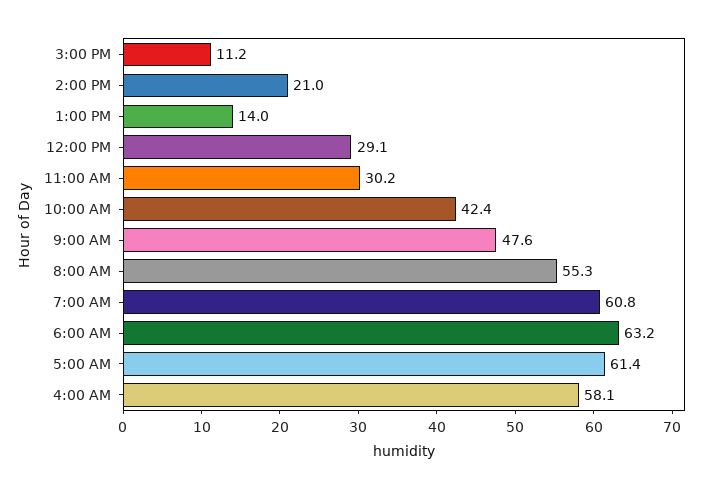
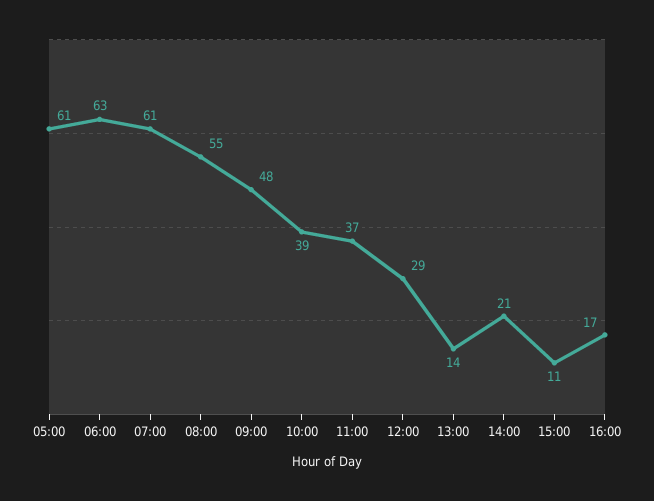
11:00 AM: 30.2 -> 37
10:00 AM: 42.4 -> 39
4:00 AM: 58.1 -> none
16:00: none -> 17

